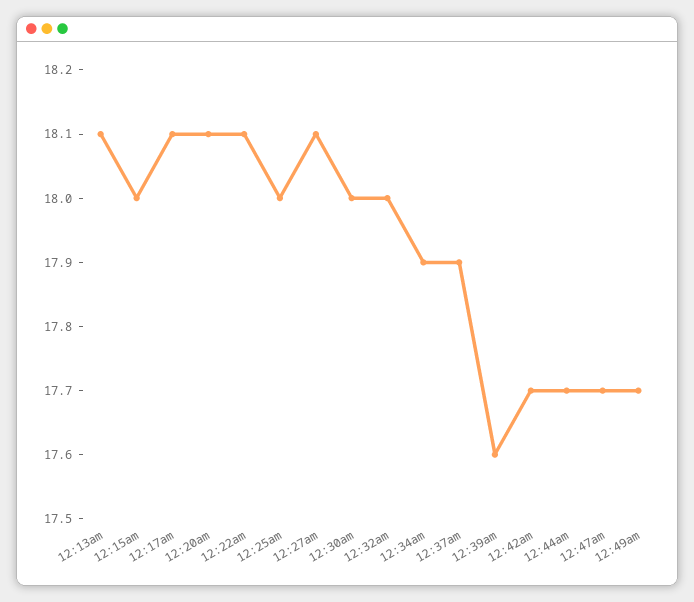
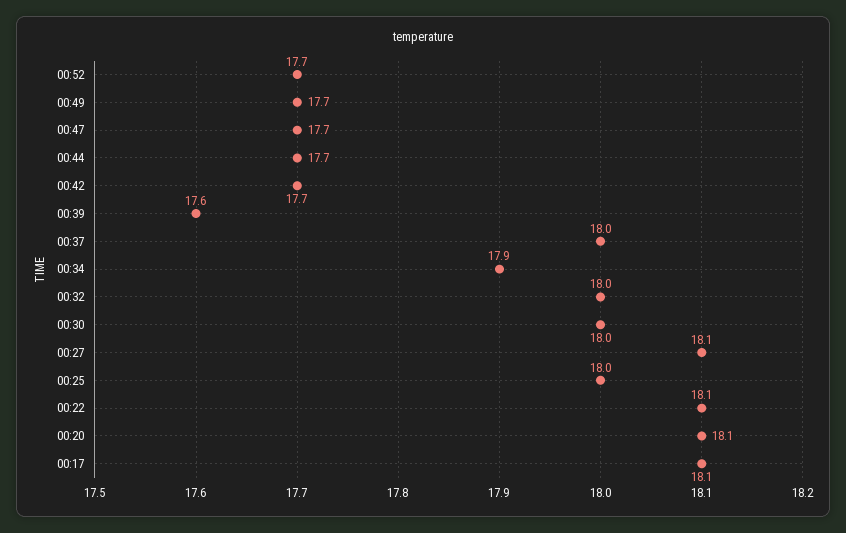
12:13am: 18.1 -> none
12:15am: 18 -> none
12:37am: 17.9 -> 18
00:52: none -> 17.7

